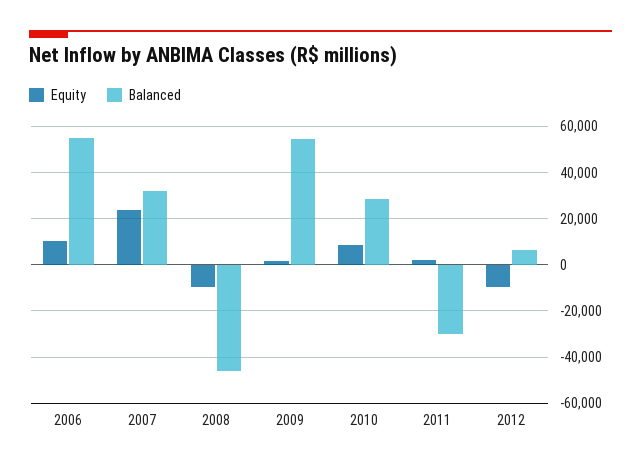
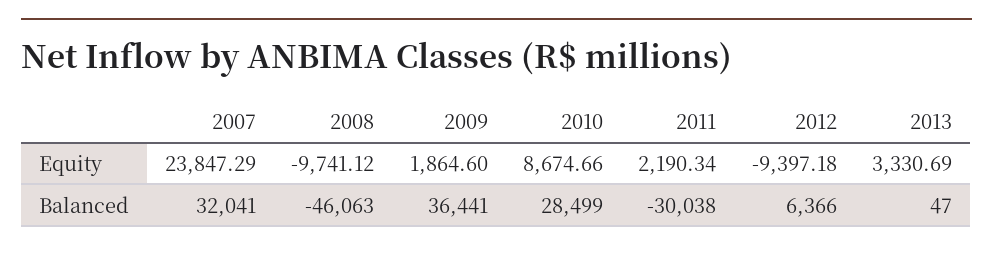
Equity, 2006: 10000 -> none
Balanced, 2006: 55000 -> none
Balanced, 2009: 55000 -> 36441
Equity, 2013: none -> 3330.69
Balanced, 2013: none -> 47

